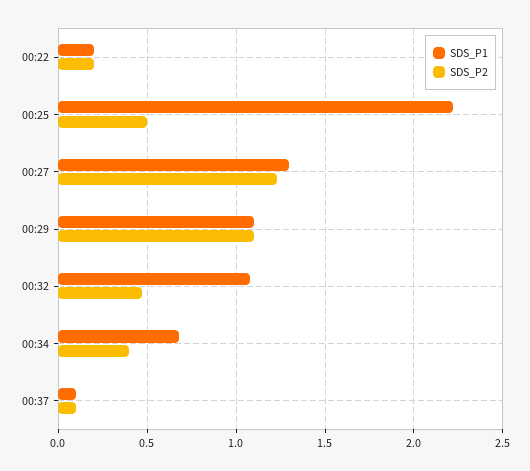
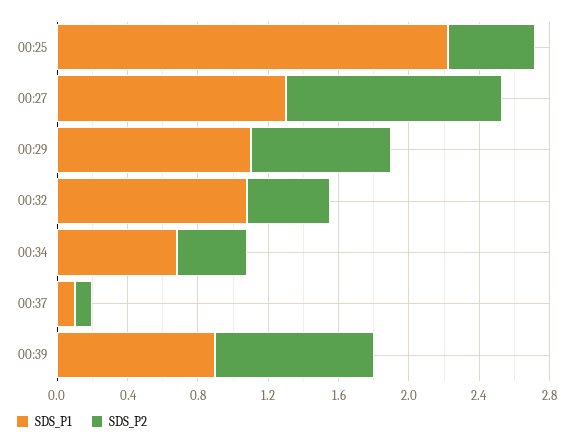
SDS_P1, 00:22: 0.2 -> none
SDS_P2, 00:22: 0.2 -> none
SDS_P2, 00:29: 1.1 -> 0.8
SDS_P1, 00:39: none -> 0.9
SDS_P2, 00:39: none -> 0.9

